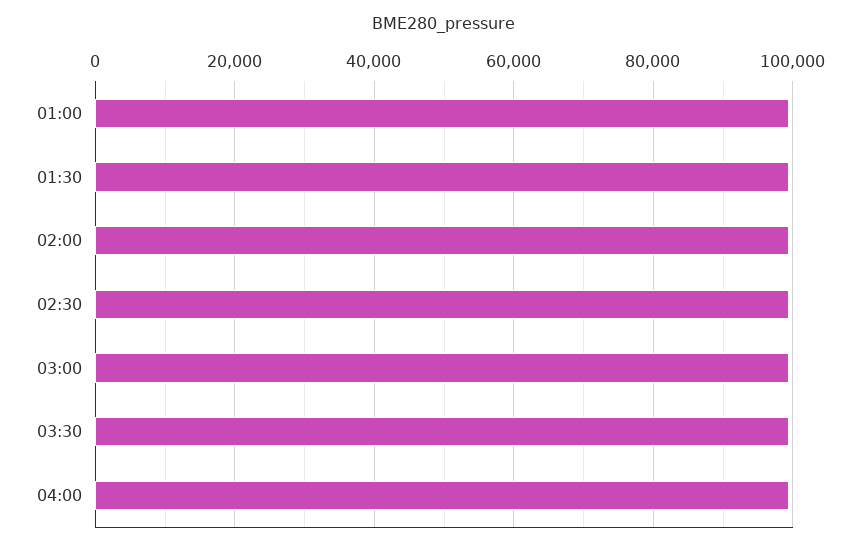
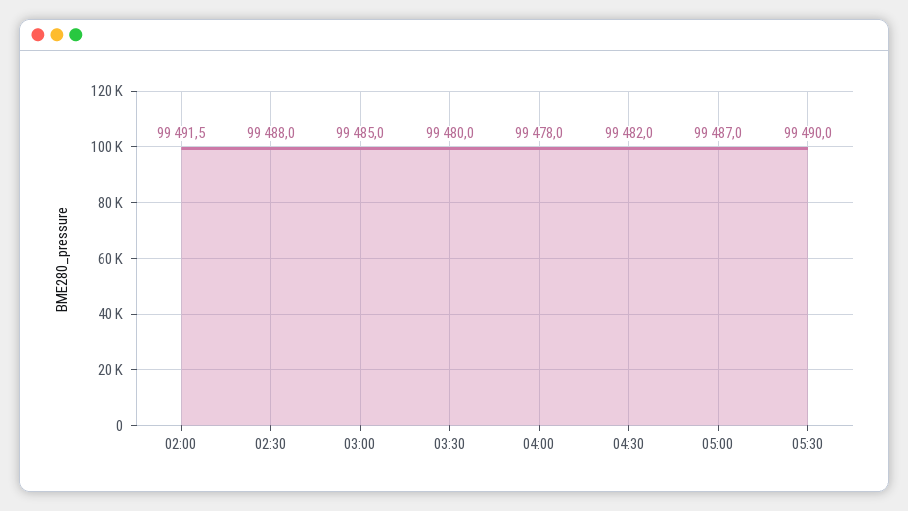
01:00: 100000 -> none
01:30: 100000 -> none
04:30: none -> 99482
05:00: none -> 99487
05:30: none -> 99490

